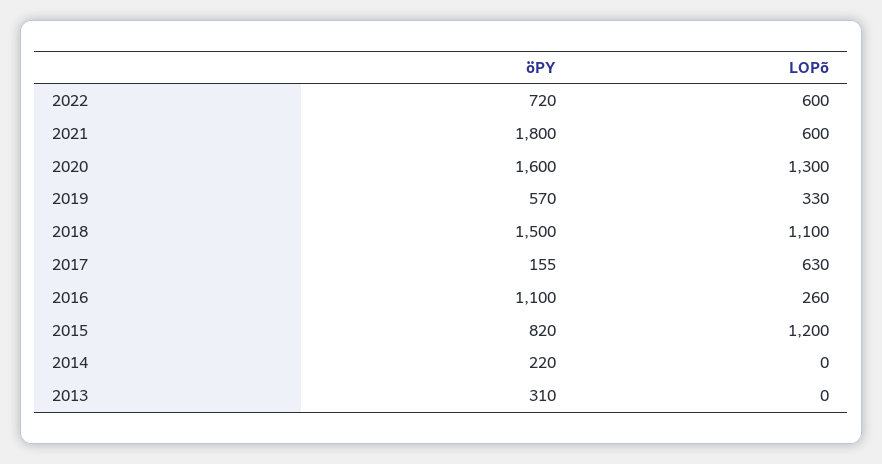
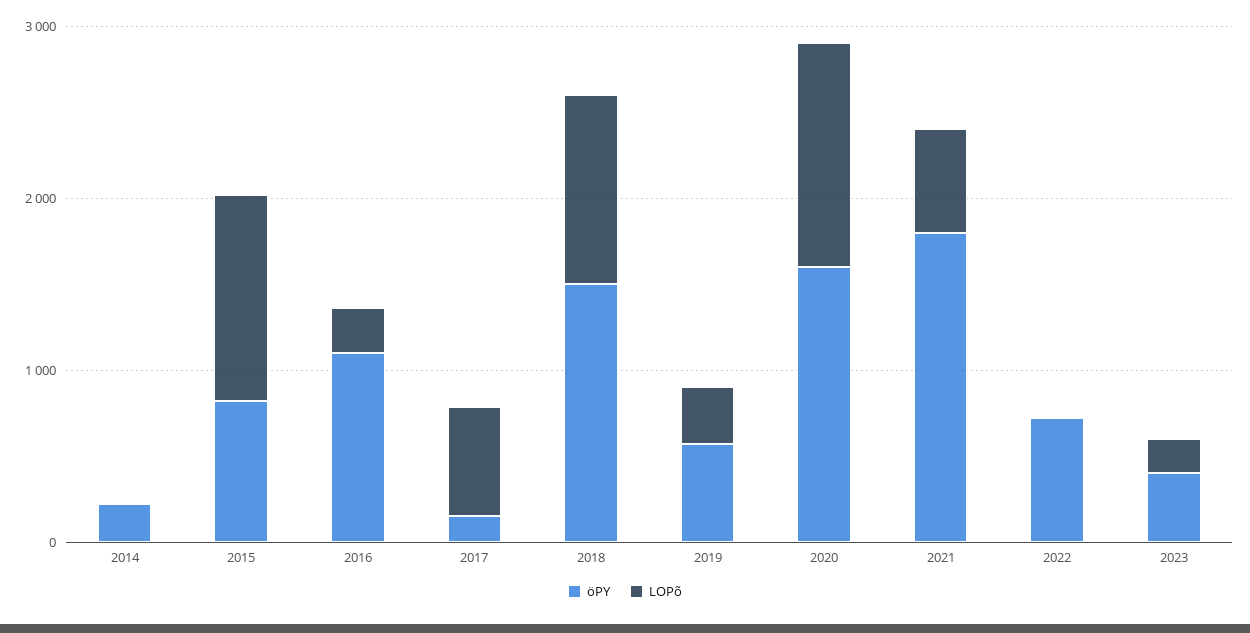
LOPõ, 2022: 600 -> 0
öPY, 2013: 310 -> none
LOPõ, 2013: 0 -> none
öPY, 2023: none -> 400
LOPõ, 2023: none -> 200

